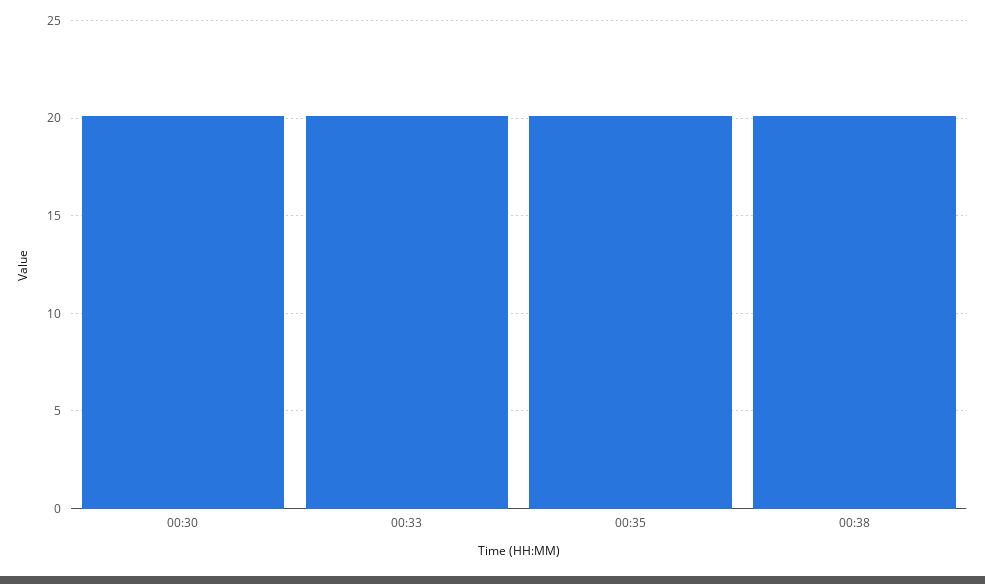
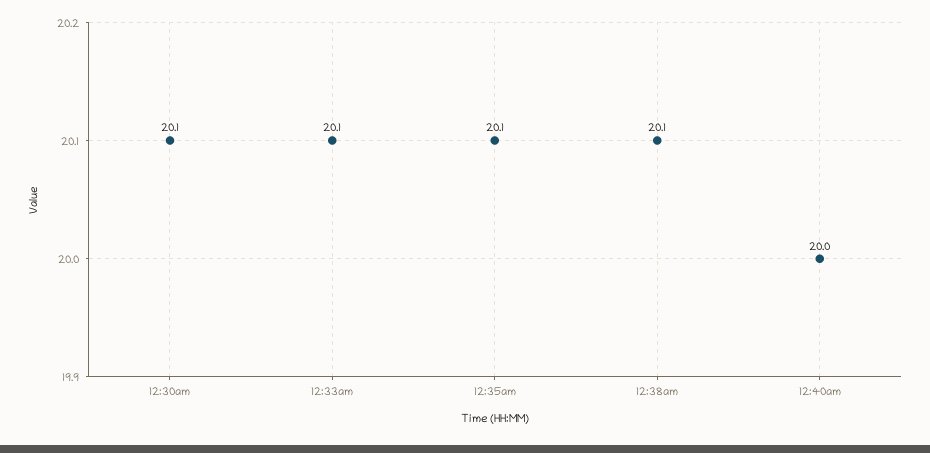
12:40am: none -> 20

